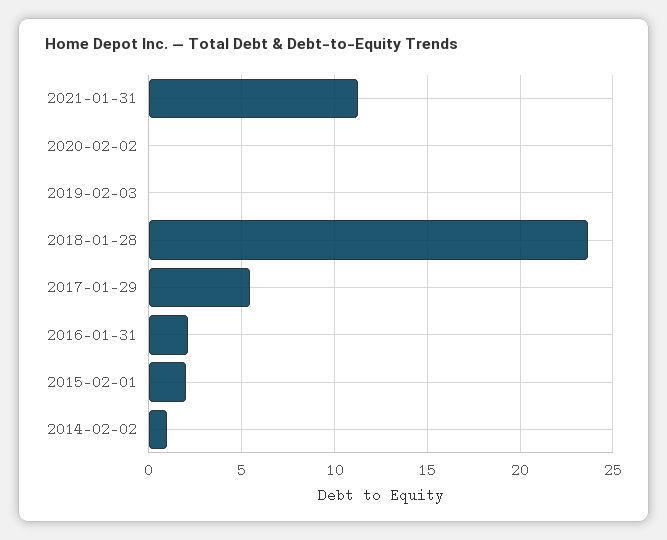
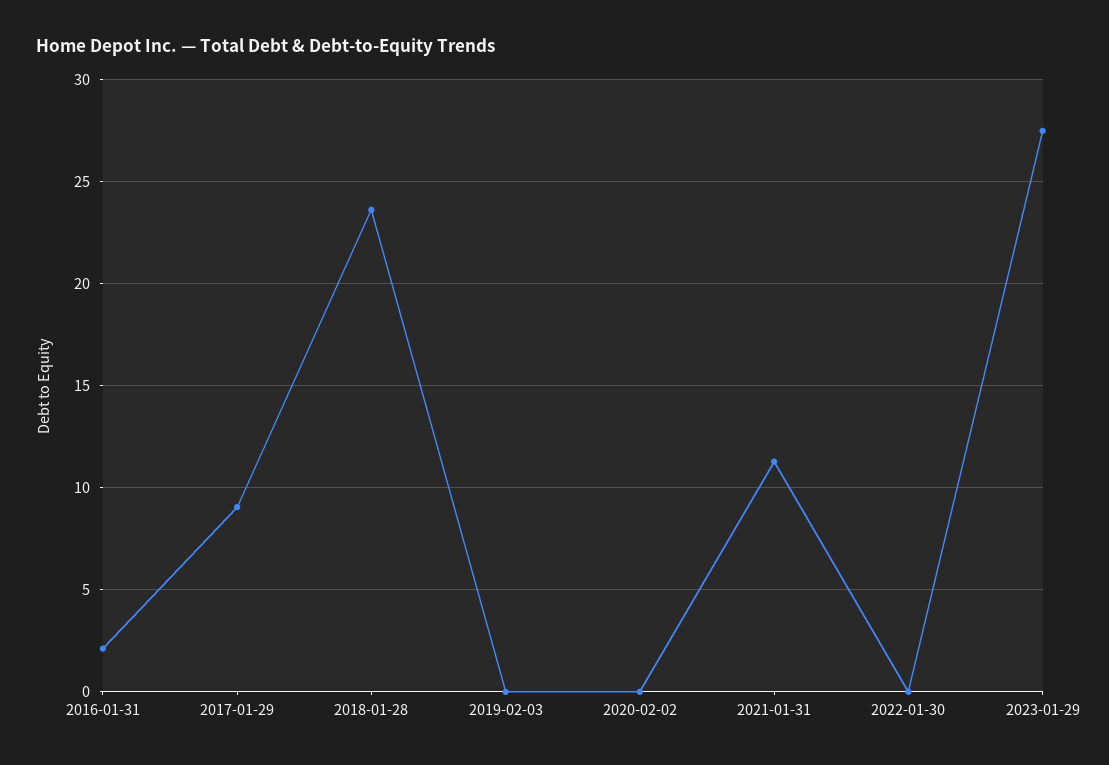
2017-01-29: 5.5 -> 9
2015-02-01: 2 -> none
2014-02-02: 1 -> none
2022-01-30: none -> 0
2023-01-29: none -> 27.5

